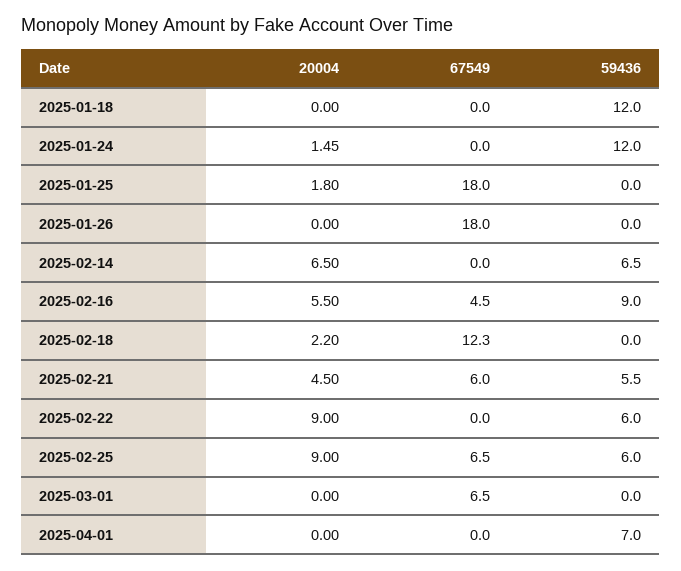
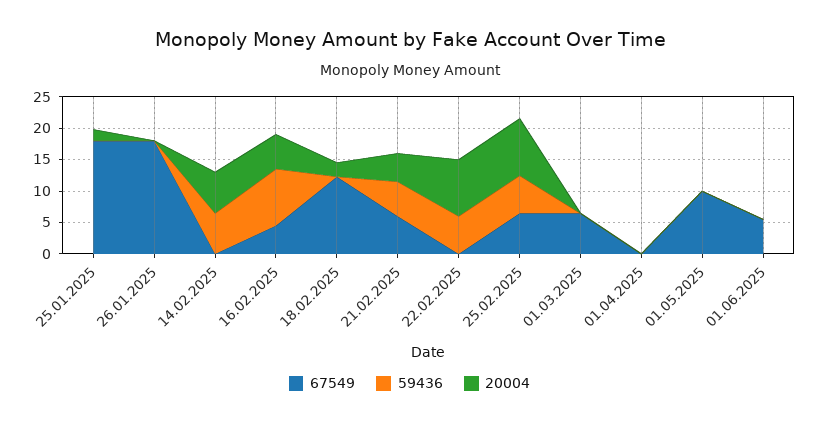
20004, 2025-01-18: 0 -> none
67549, 2025-01-18: 0 -> none
59436, 2025-01-18: 12 -> none
20004, 2025-01-24: 1.45 -> none
67549, 2025-01-24: 0 -> none
59436, 2025-01-24: 12 -> none
59436, 2025-04-01: 7 -> 0
67549, 01.05.2025: none -> 10
59436, 01.05.2025: none -> 0
20004, 01.05.2025: none -> 0
67549, 01.06.2025: none -> 5
59436, 01.06.2025: none -> 0
20004, 01.06.2025: none -> 0

